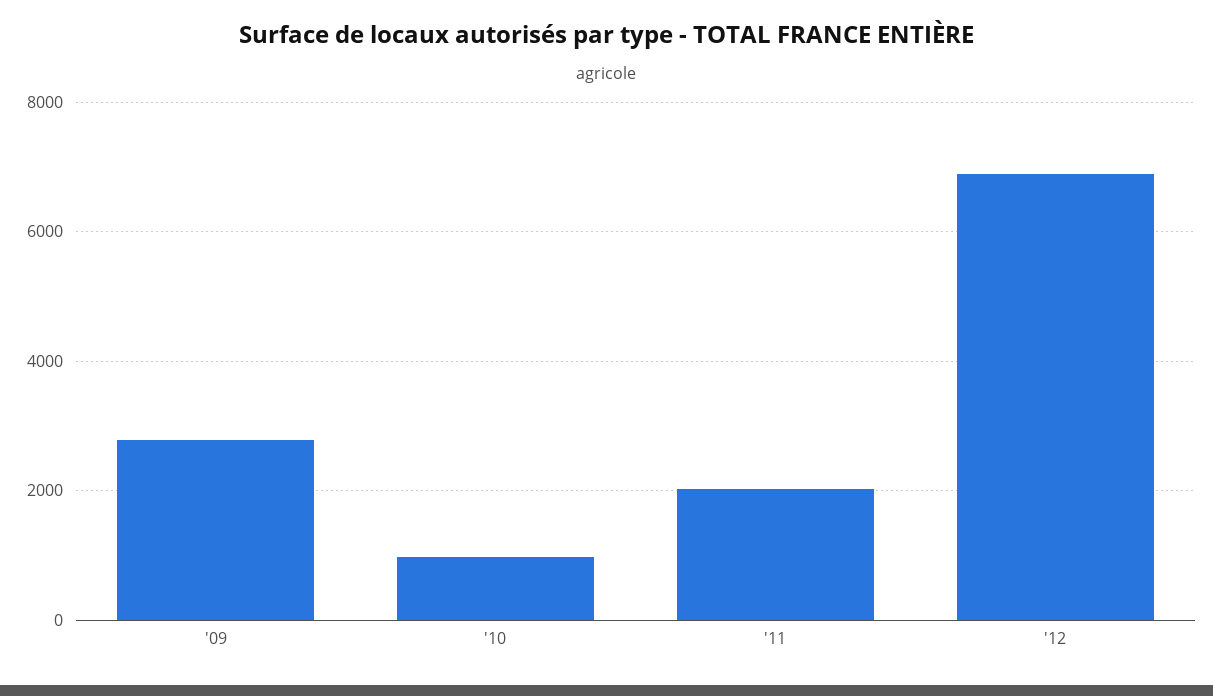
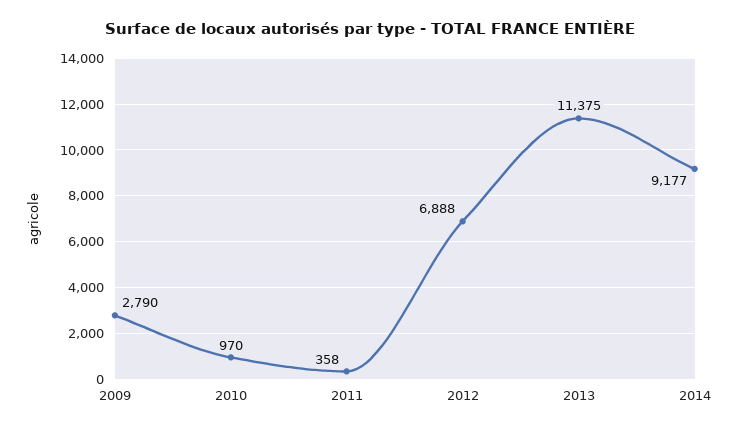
'11: 2000 -> 358
2013: none -> 11375
2014: none -> 9177

